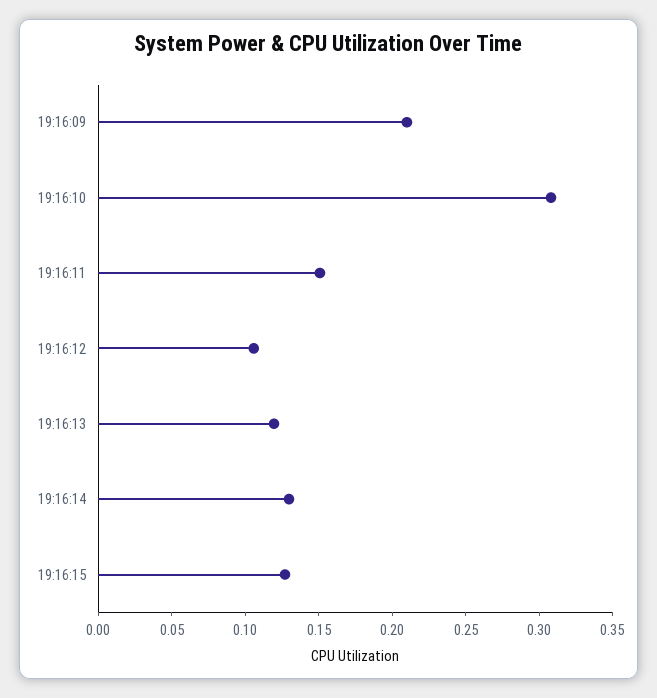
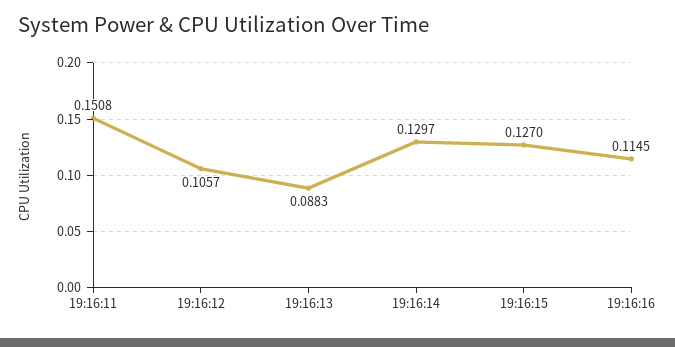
19:16:09: 0.21 -> none
19:16:10: 0.31 -> none
19:16:13: 0.12 -> 0.0883
19:16:16: none -> 0.1145

